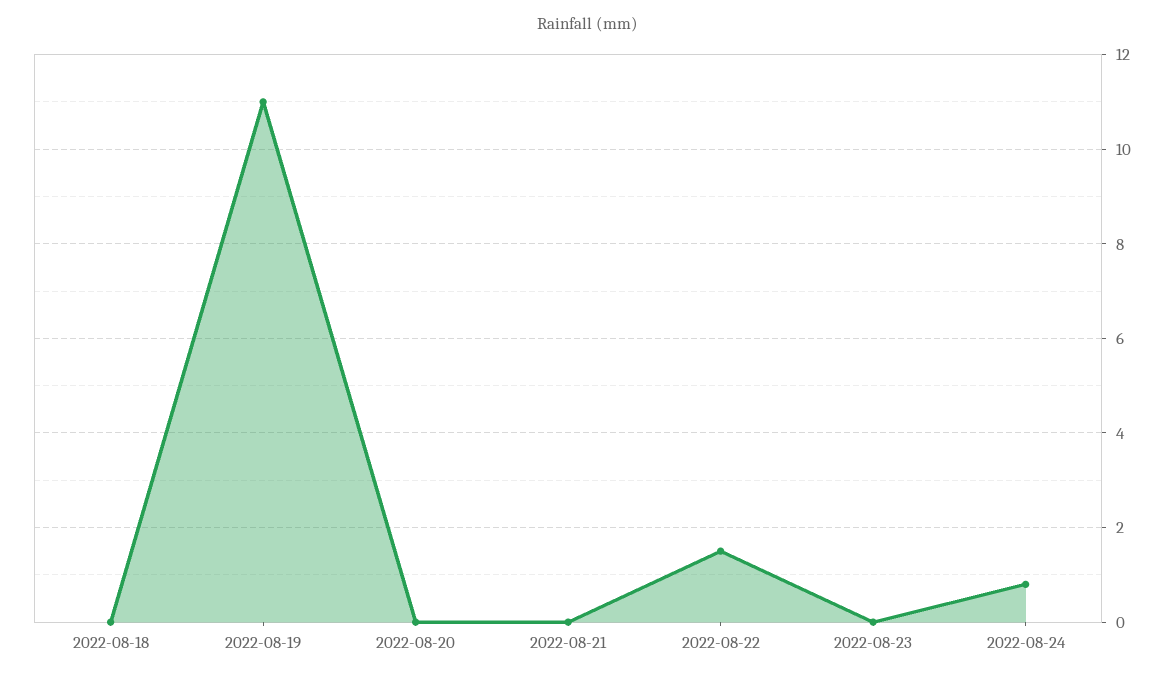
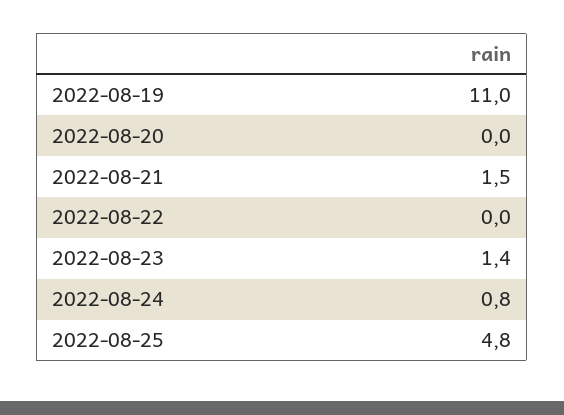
2022-08-18: 0 -> none
2022-08-21: 0 -> 1.5
2022-08-22: 1.5 -> 0
2022-08-23: 0 -> 1.4
2022-08-25: none -> 4.8

